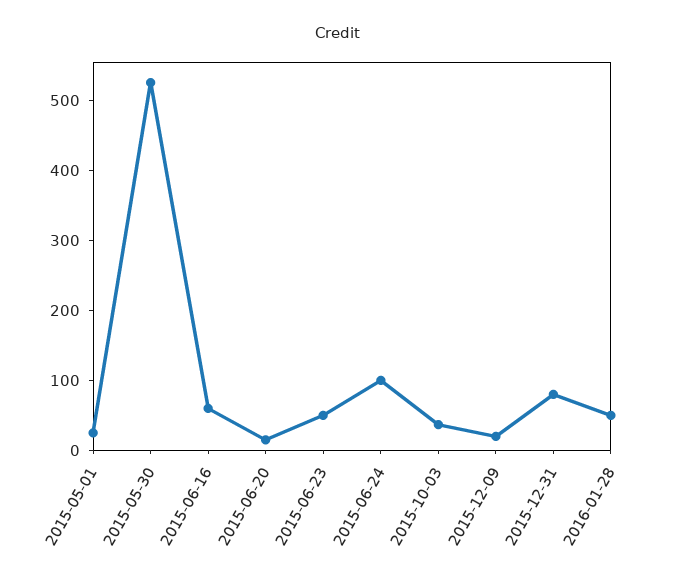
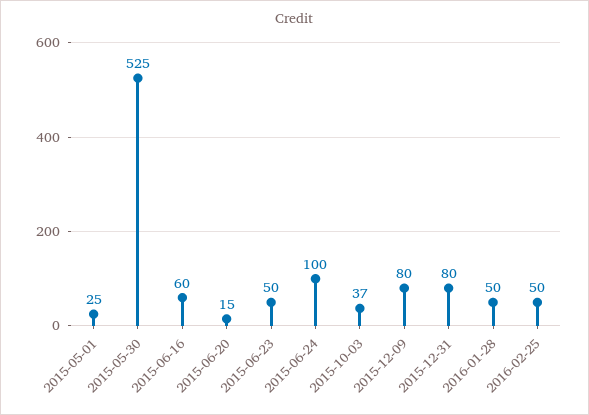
2015-12-09: 20 -> 80
2016-02-25: none -> 50

